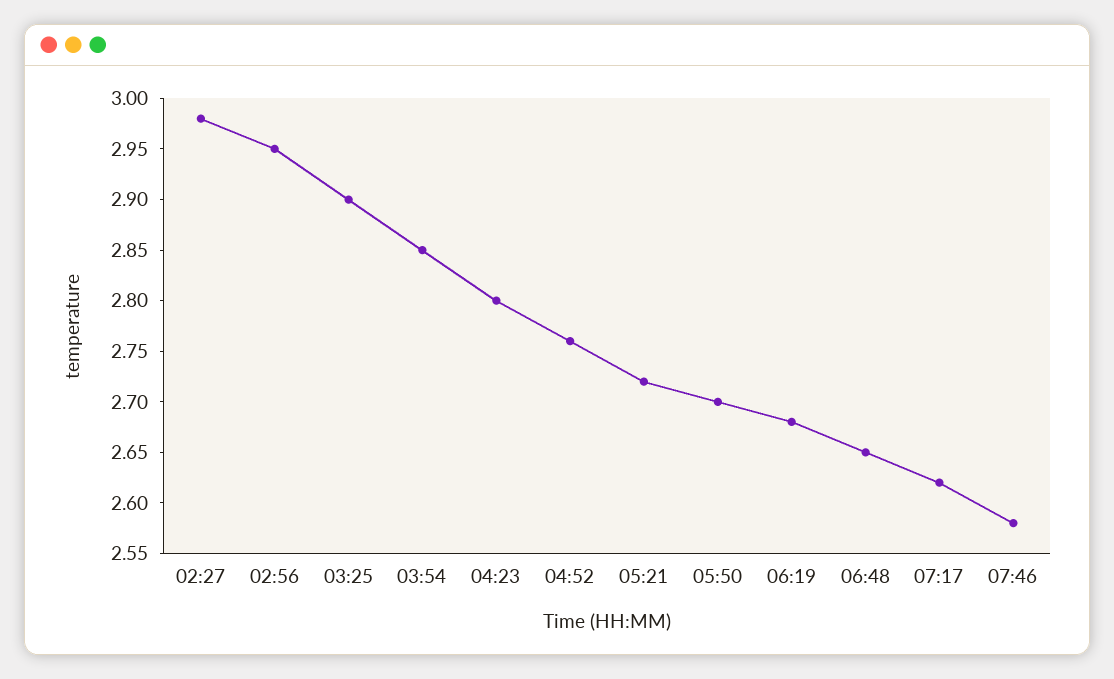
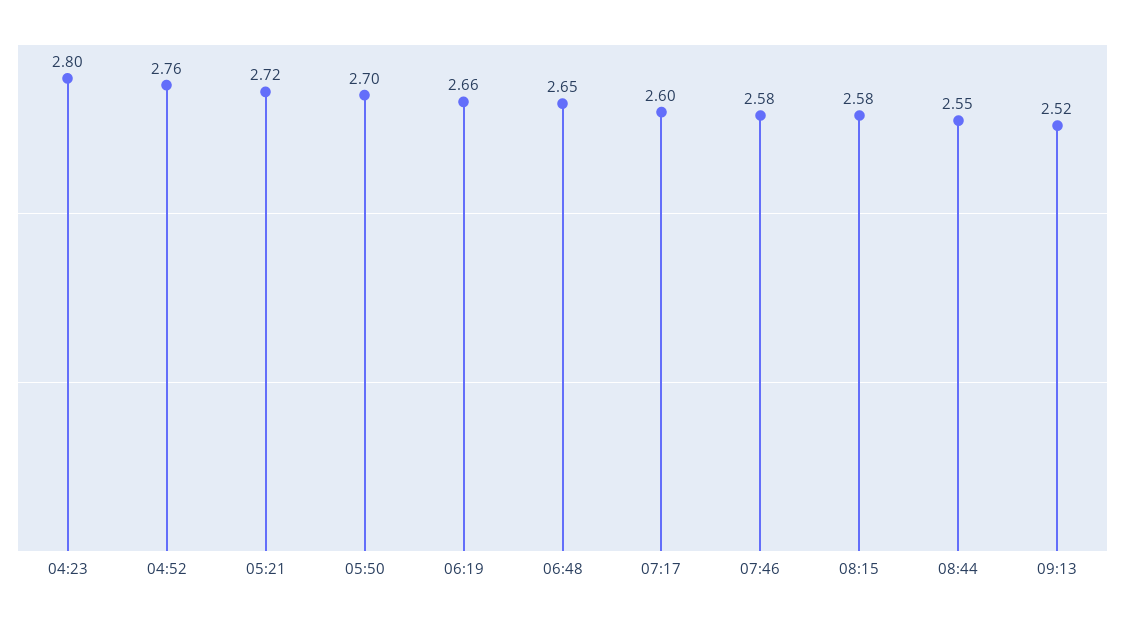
02:27: 2.98 -> none
02:56: 2.95 -> none
03:25: 2.9 -> none
03:54: 2.85 -> none
06:19: 2.68 -> 2.66
07:17: 2.62 -> 2.6
08:15: none -> 2.58
08:44: none -> 2.55
09:13: none -> 2.52

